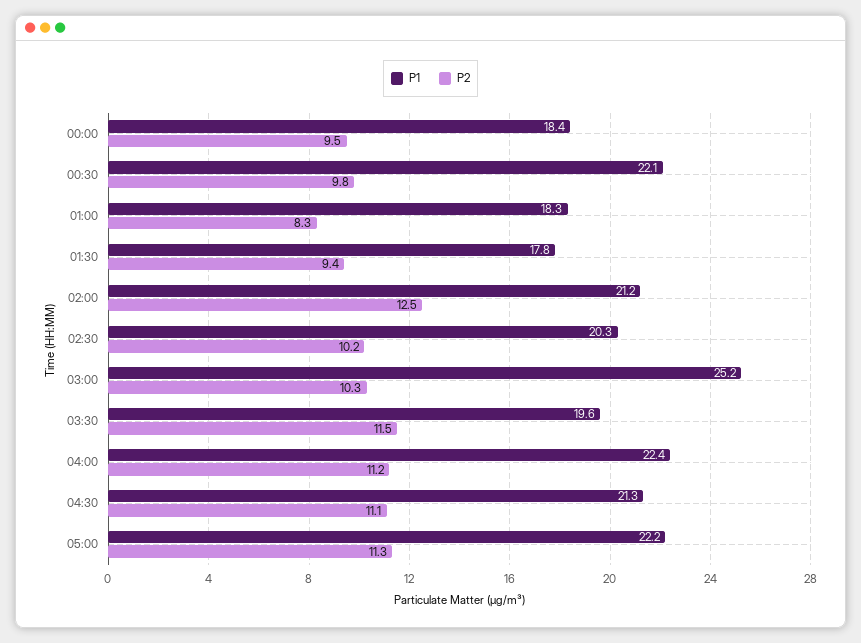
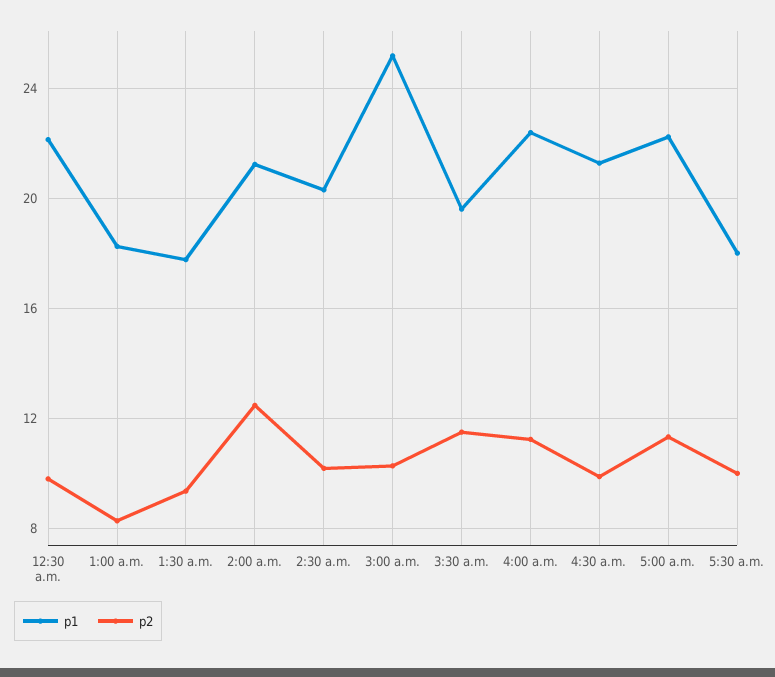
P1, 00:00: 18.4 -> none
P2, 00:00: 9.5 -> none
P2, 04:30: 11.1 -> 10
P1, 5:30 a.m.: none -> 18
P2, 5:30 a.m.: none -> 10

